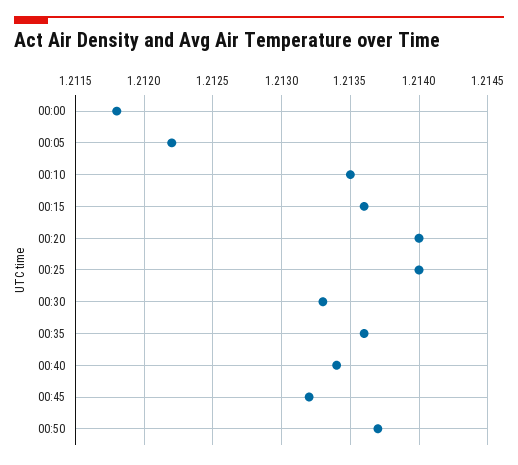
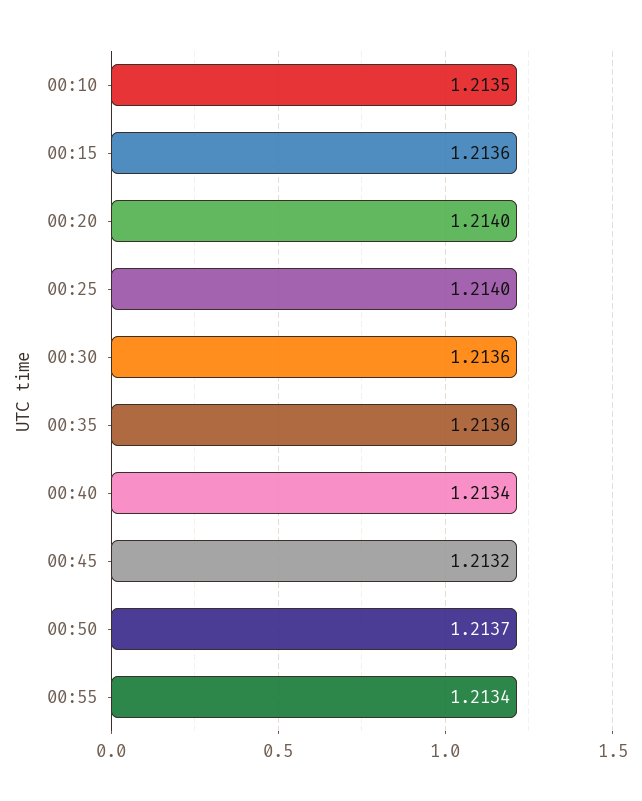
00:00: 1.2118 -> none
00:05: 1.2122 -> none
00:30: 1.2133 -> 1.2136
00:55: none -> 1.2134

